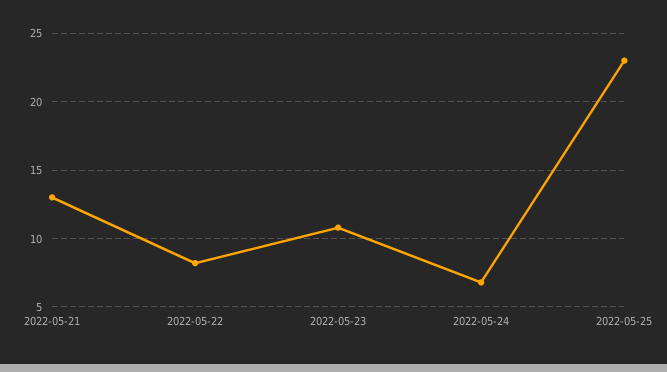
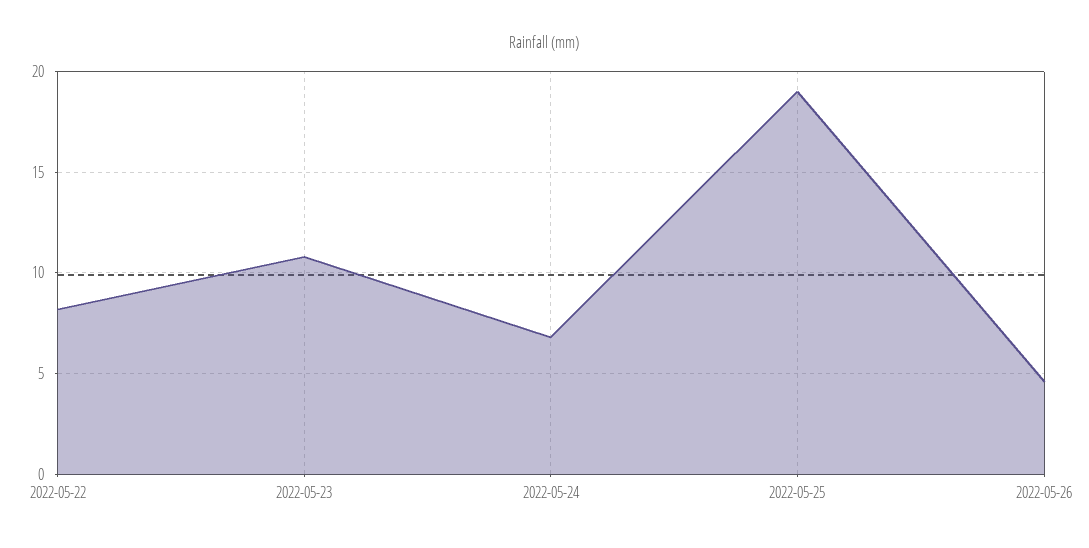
2022-05-21: 13 -> none
2022-05-25: 23 -> 19
2022-05-26: none -> 4.5

